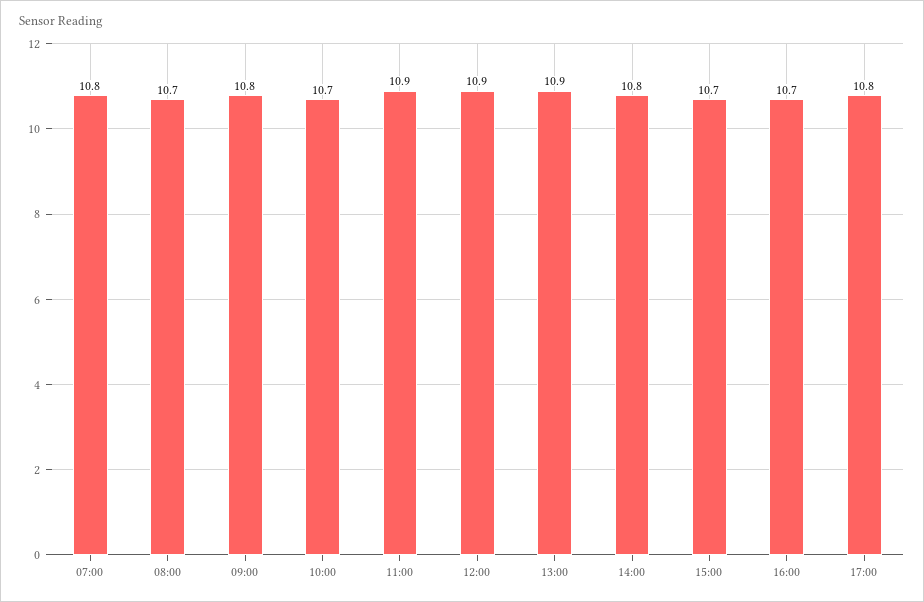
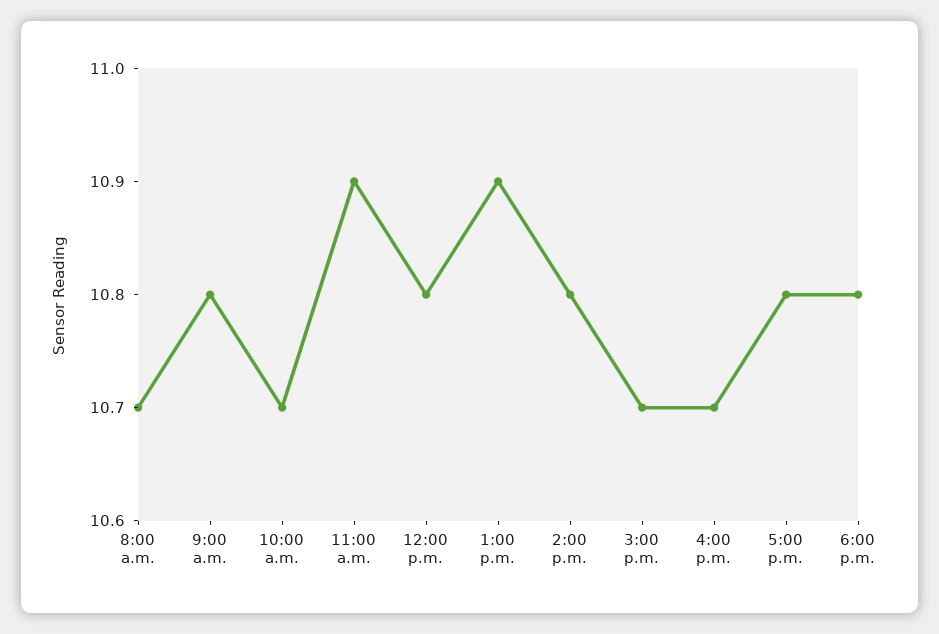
07:00: 10.8 -> none
12:00: 10.9 -> 10.8
6:00 p.m.: none -> 10.8

